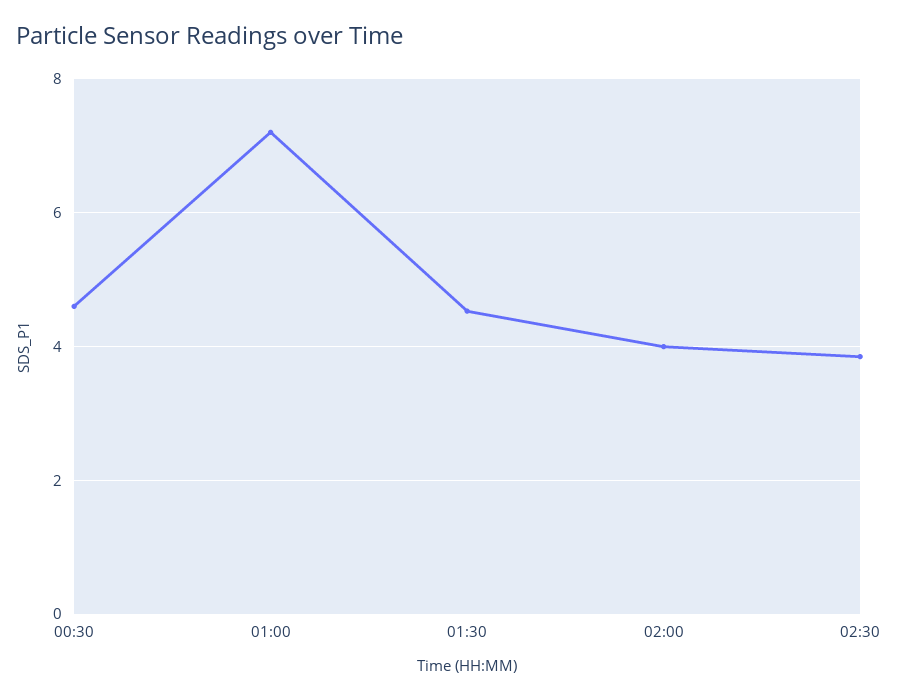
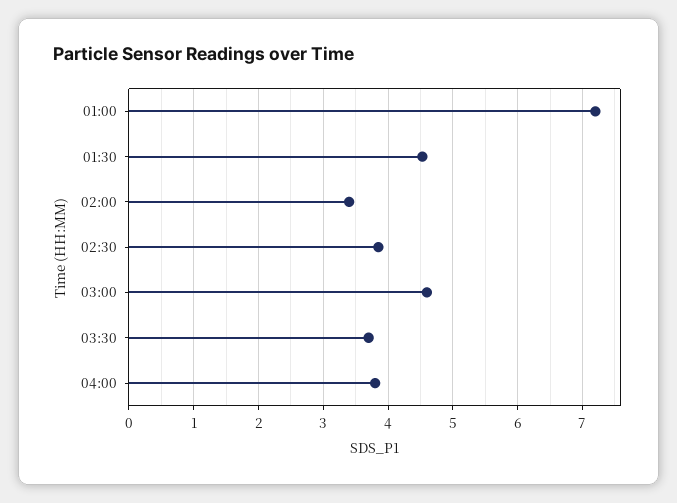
00:30: 4.6 -> none
02:00: 4 -> 3.4
03:00: none -> 4.6
03:30: none -> 3.7
04:00: none -> 3.8

